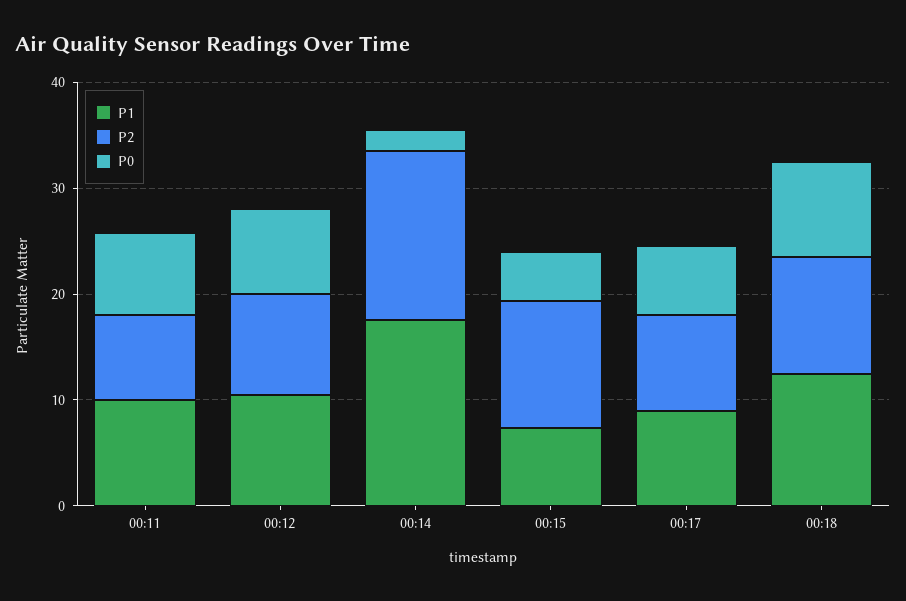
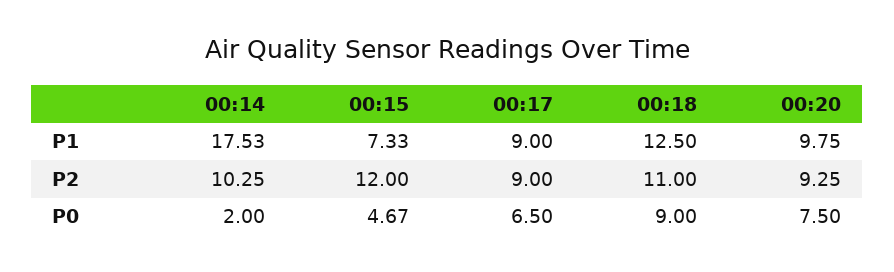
P1, 00:11: 10 -> none
P2, 00:11: 8 -> none
P0, 00:11: 8 -> none
P1, 00:12: 10 -> none
P2, 00:12: 10 -> none
P0, 00:12: 8 -> none
P2, 00:14: 16 -> 10.25
P1, 00:20: none -> 9.75
P2, 00:20: none -> 9.25
P0, 00:20: none -> 7.5

